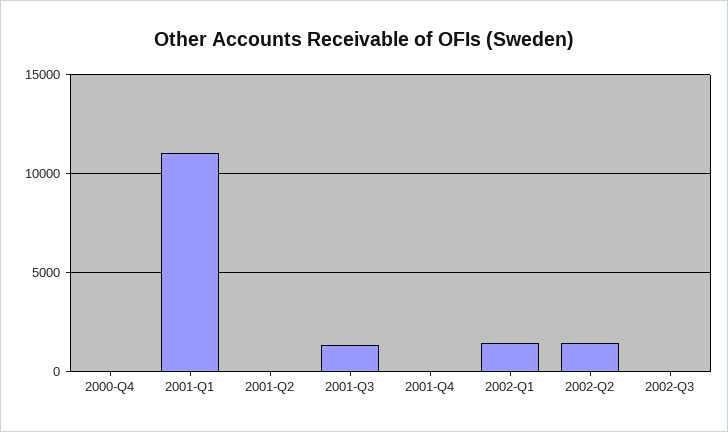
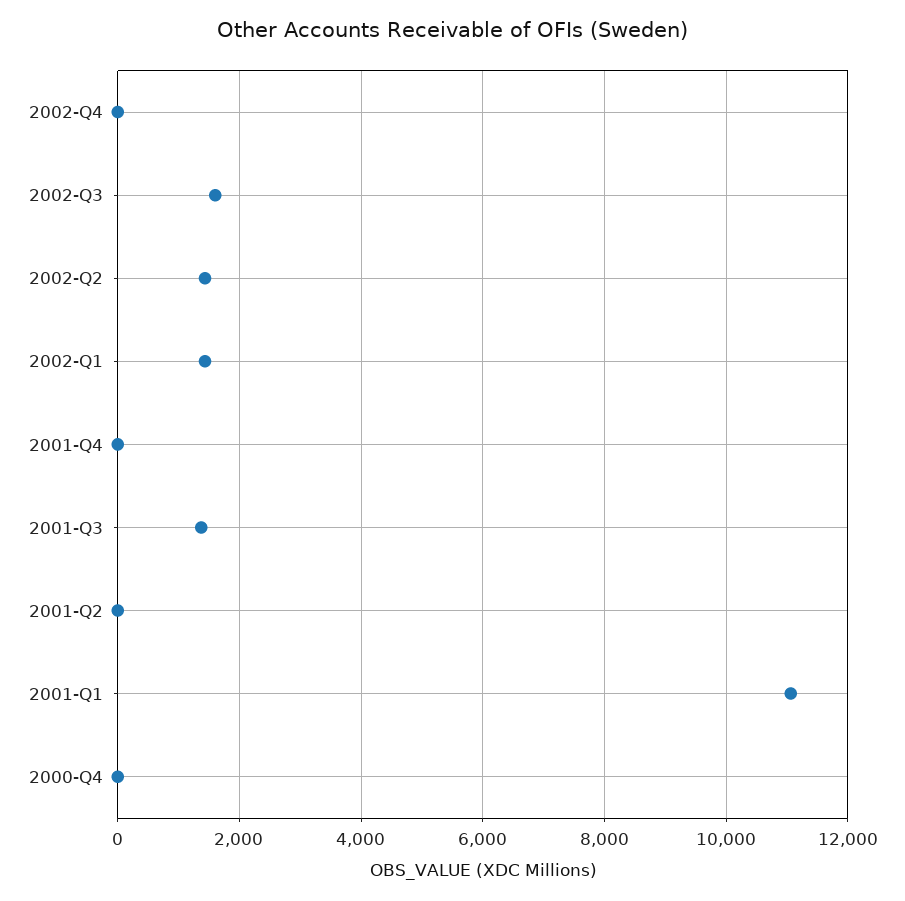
2002-Q3: 0 -> 1600
2002-Q4: none -> 0

